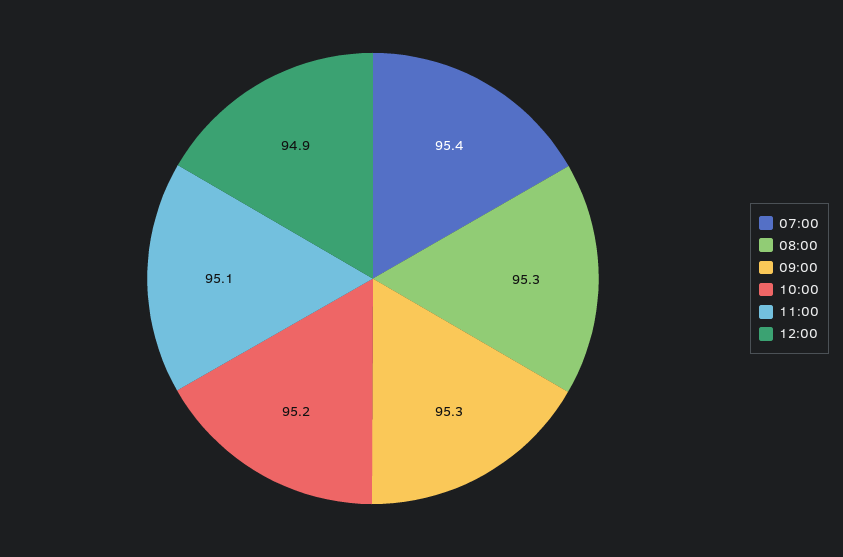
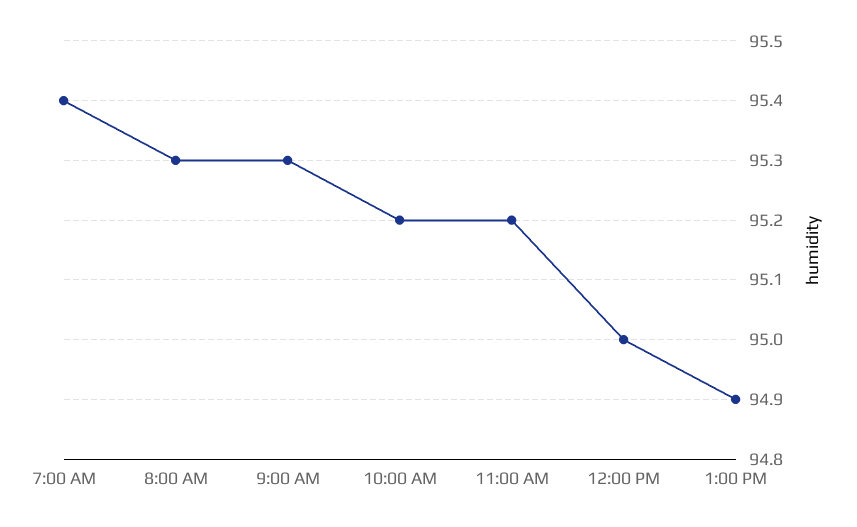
11:00: 95.1 -> 95.2
12:00: 94.9 -> 95
1:00 PM: none -> 94.9

